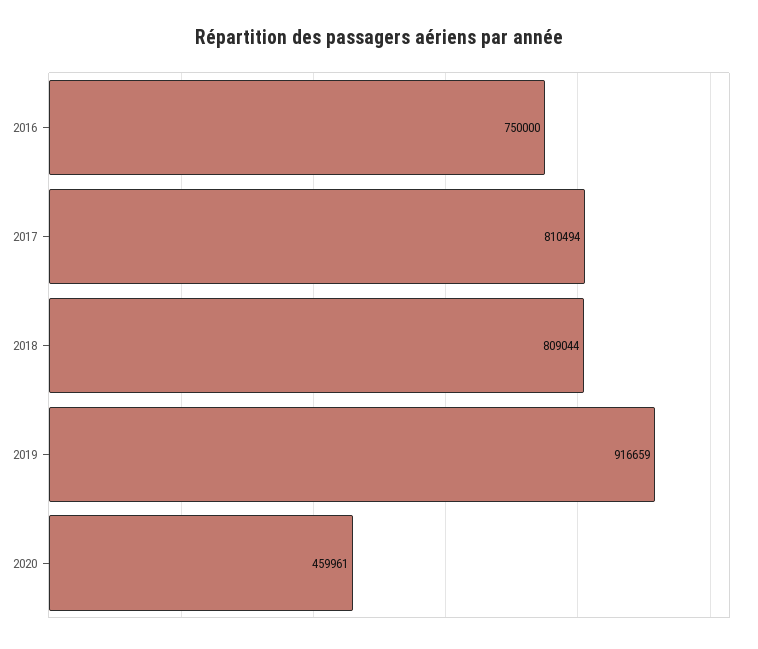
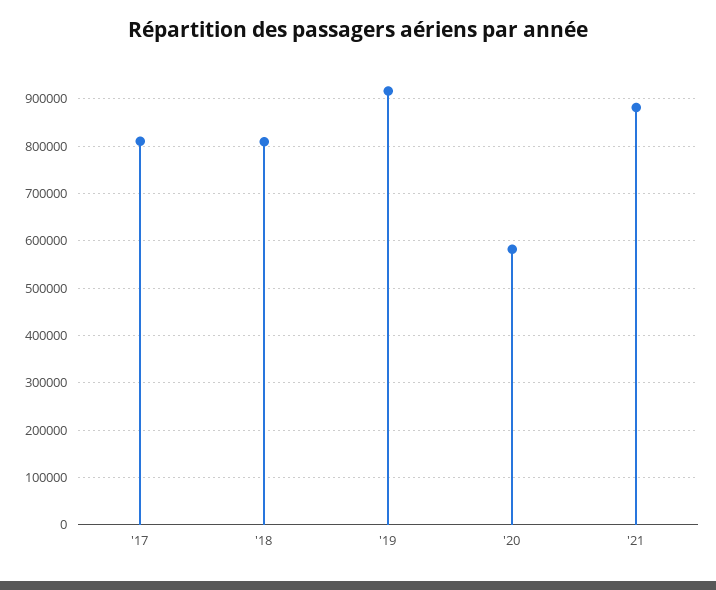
2016: 750000 -> none
2020: 459961 -> 580000
'21: none -> 880000

